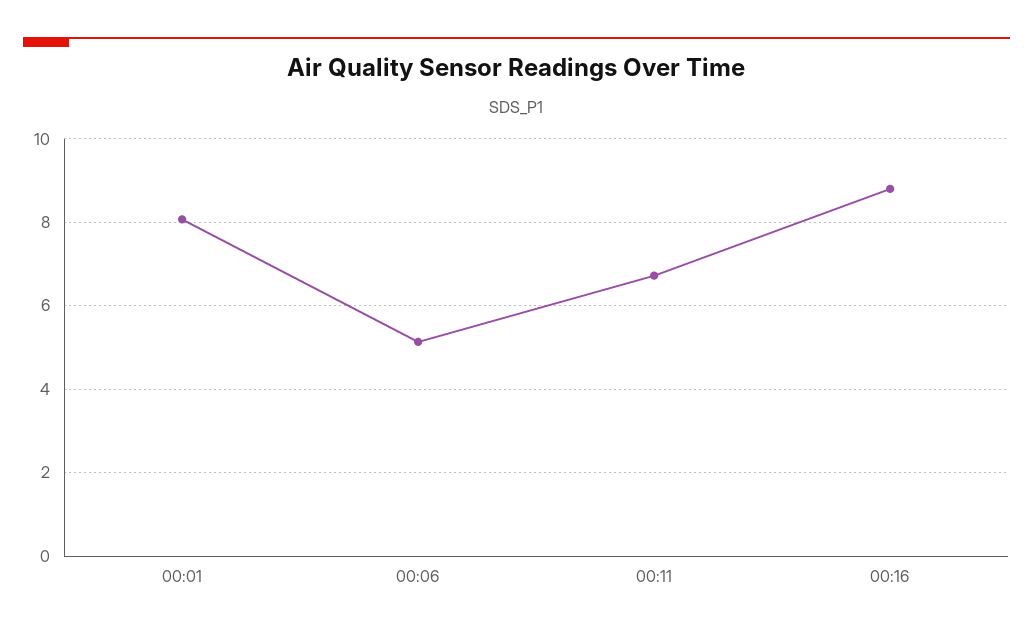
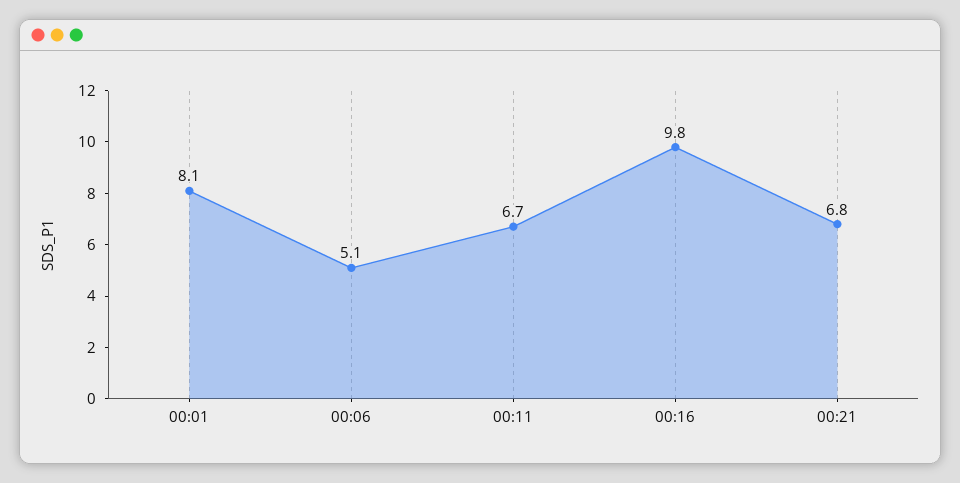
00:16: 8.8 -> 9.8
00:21: none -> 6.8

